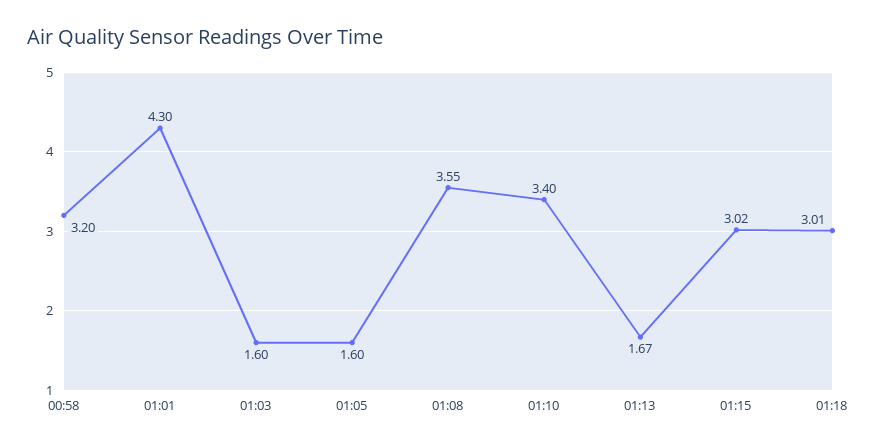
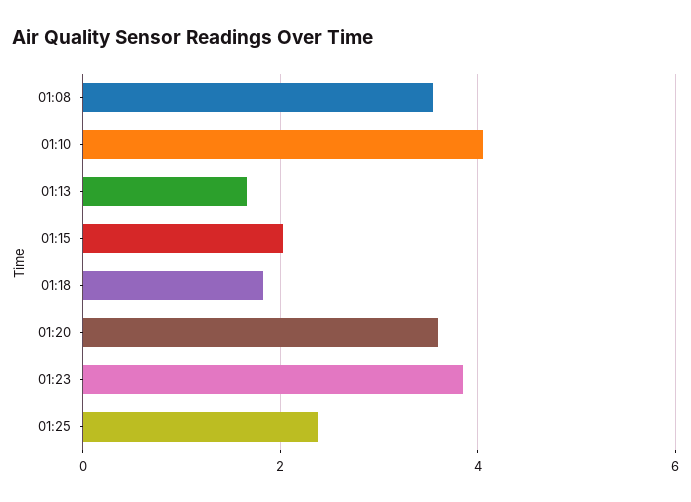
00:58: 3.2 -> none
01:01: 4.3 -> none
01:03: 1.6 -> none
01:05: 1.6 -> none
01:10: 3.4 -> 4
01:15: 3.02 -> 2
01:18: 3.01 -> 1.8
01:20: none -> 3.6
01:23: none -> 3.8
01:25: none -> 2.4

